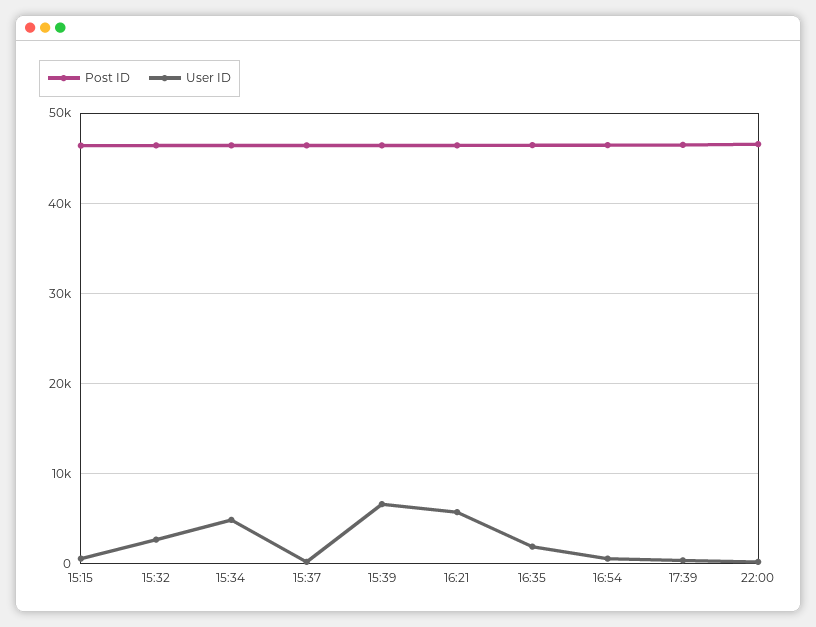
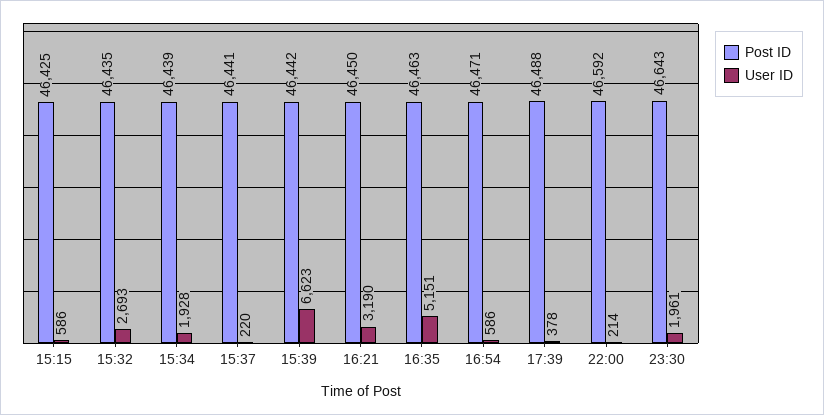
User ID, 15:34: 5000 -> 1928
User ID, 16:21: 6000 -> 3190
User ID, 16:35: 2000 -> 5151
Post ID, 23:30: none -> 46643
User ID, 23:30: none -> 1961

